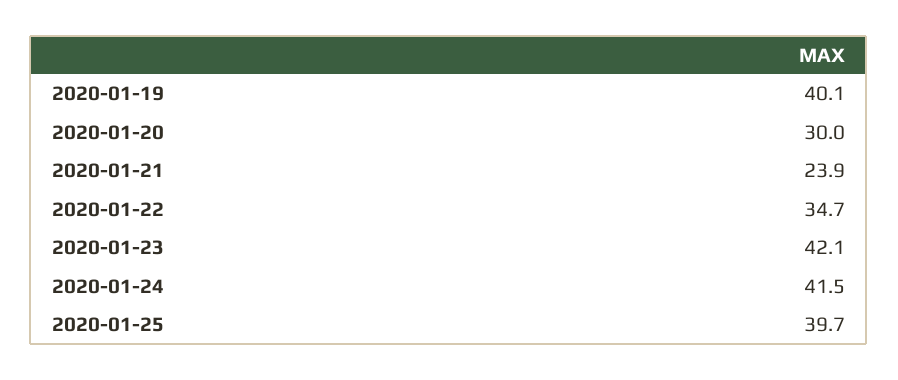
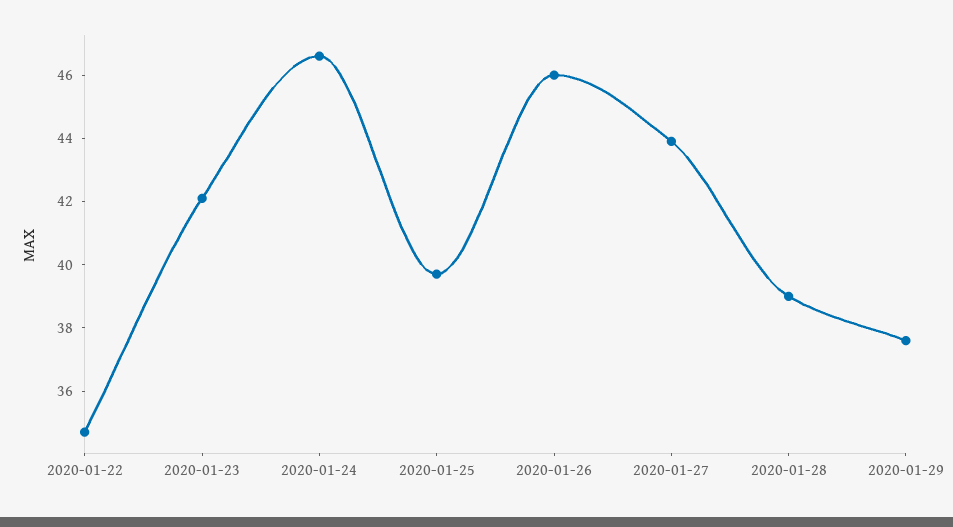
2020-01-19: 40.1 -> none
2020-01-20: 30 -> none
2020-01-21: 23.9 -> none
2020-01-24: 41.5 -> 46.5
2020-01-26: none -> 46
2020-01-27: none -> 44
2020-01-28: none -> 39
2020-01-29: none -> 37.5

